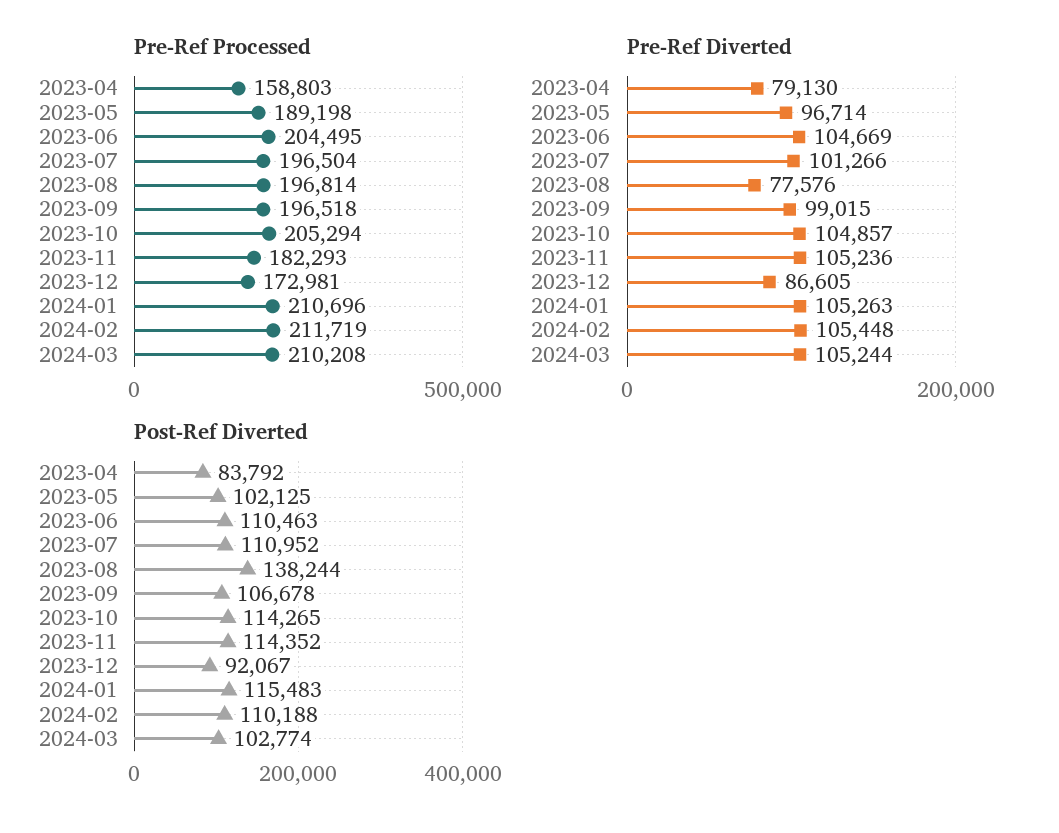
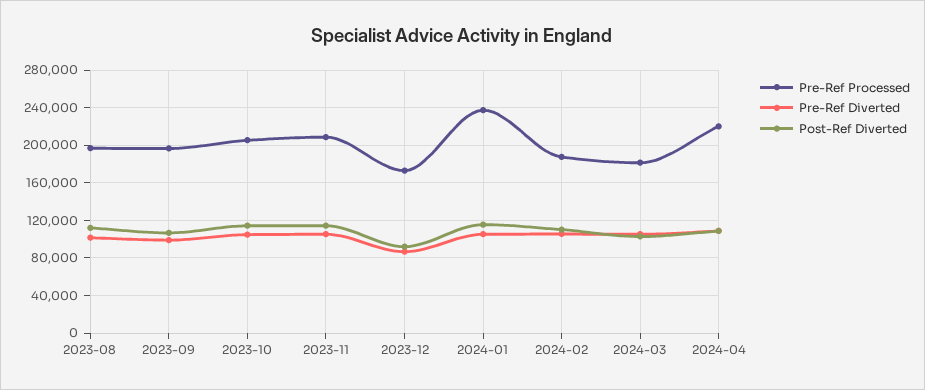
Pre-Ref Processed, 2023-04: 158803 -> none
Pre-Ref Processed, 2023-05: 189198 -> none
Pre-Ref Processed, 2023-06: 204495 -> none
Pre-Ref Processed, 2023-07: 196504 -> none
Pre-Ref Processed, 2023-11: 182293 -> 210000
Pre-Ref Processed, 2024-01: 210696 -> 240000
Pre-Ref Processed, 2024-02: 211719 -> 190000
Pre-Ref Processed, 2024-03: 210208 -> 180000
Pre-Ref Diverted, 2023-04: 79130 -> none
Pre-Ref Diverted, 2023-05: 96714 -> none
Pre-Ref Diverted, 2023-06: 104669 -> none
Pre-Ref Diverted, 2023-07: 101266 -> none
Pre-Ref Diverted, 2023-08: 77576 -> 100000
Post-Ref Diverted, 2023-04: 83792 -> none
Post-Ref Diverted, 2023-05: 102125 -> none
Post-Ref Diverted, 2023-06: 110463 -> none
Post-Ref Diverted, 2023-07: 110952 -> none
Post-Ref Diverted, 2023-08: 138244 -> 110000
Pre-Ref Processed, 2024-04: none -> 220000
Pre-Ref Diverted, 2024-04: none -> 110000
Post-Ref Diverted, 2024-04: none -> 110000

